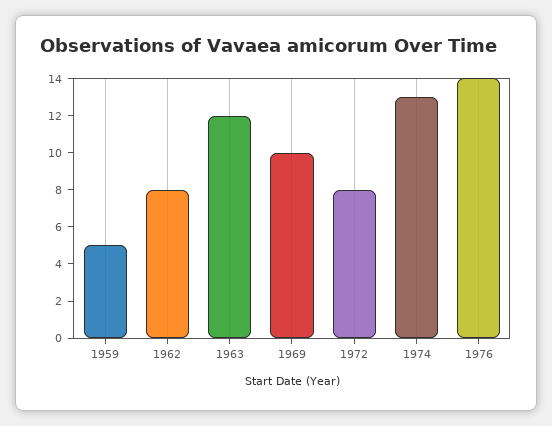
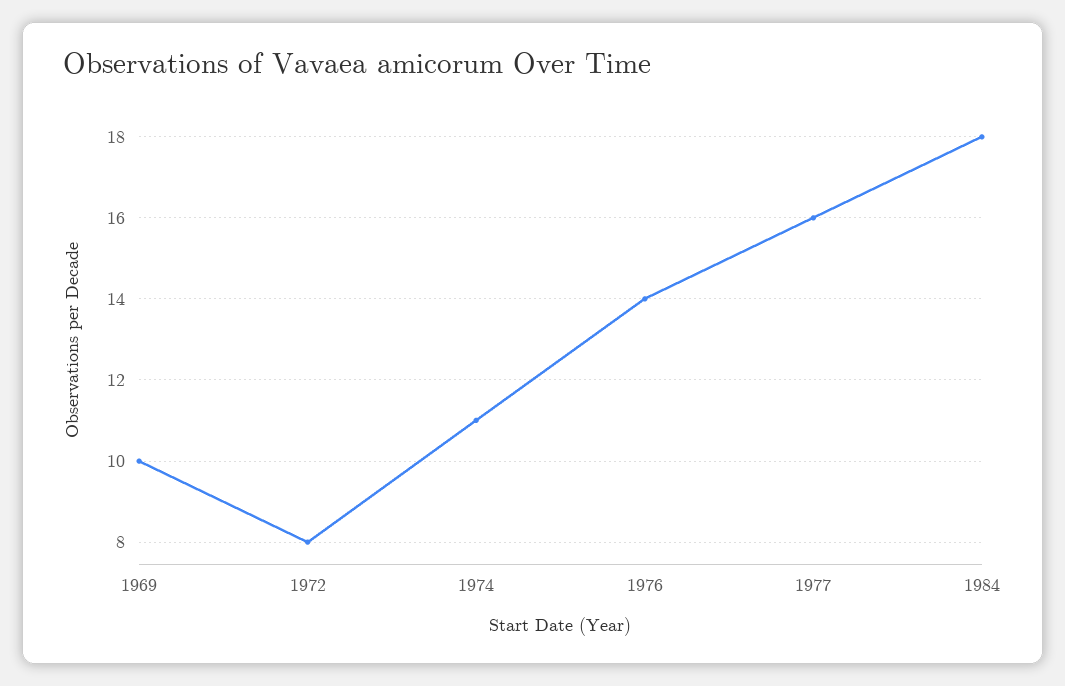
1959: 5 -> none
1962: 8 -> none
1963: 12 -> none
1974: 13 -> 11
1977: none -> 16
1984: none -> 18

